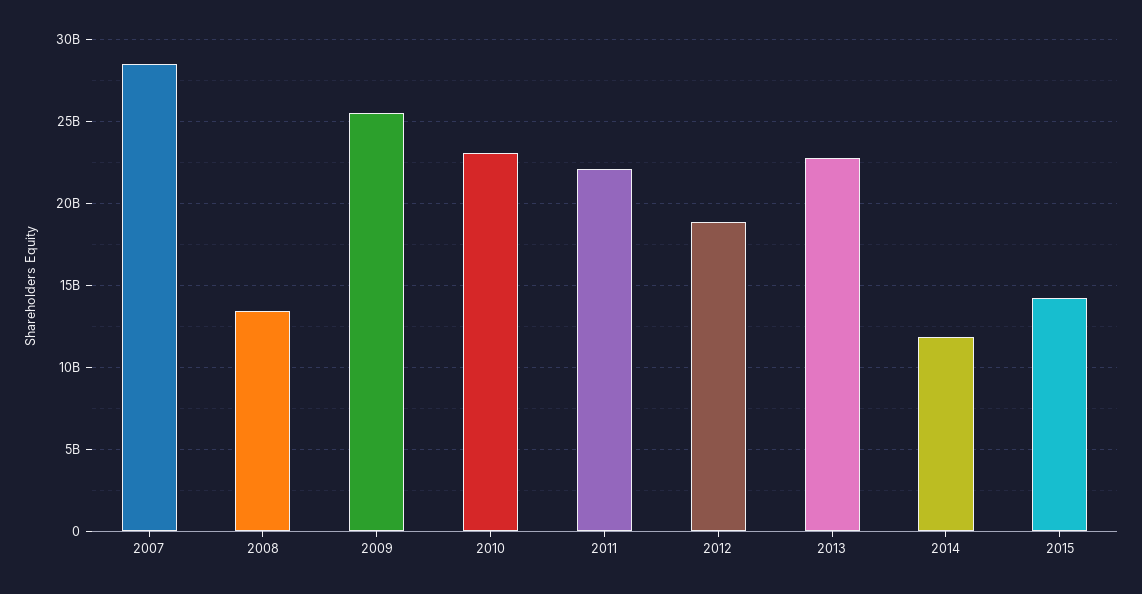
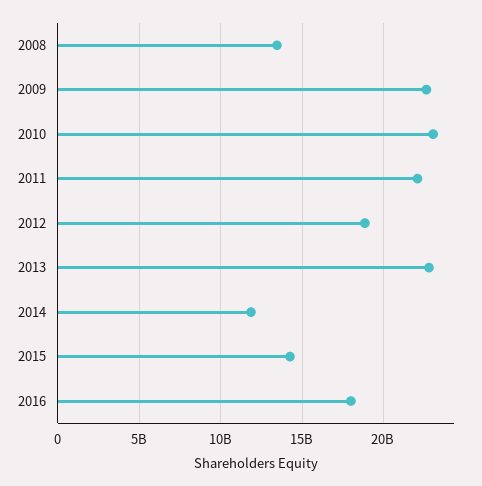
2007: 28500000000 -> none
2009: 25500000000 -> 22500000000
2016: none -> 18000000000

